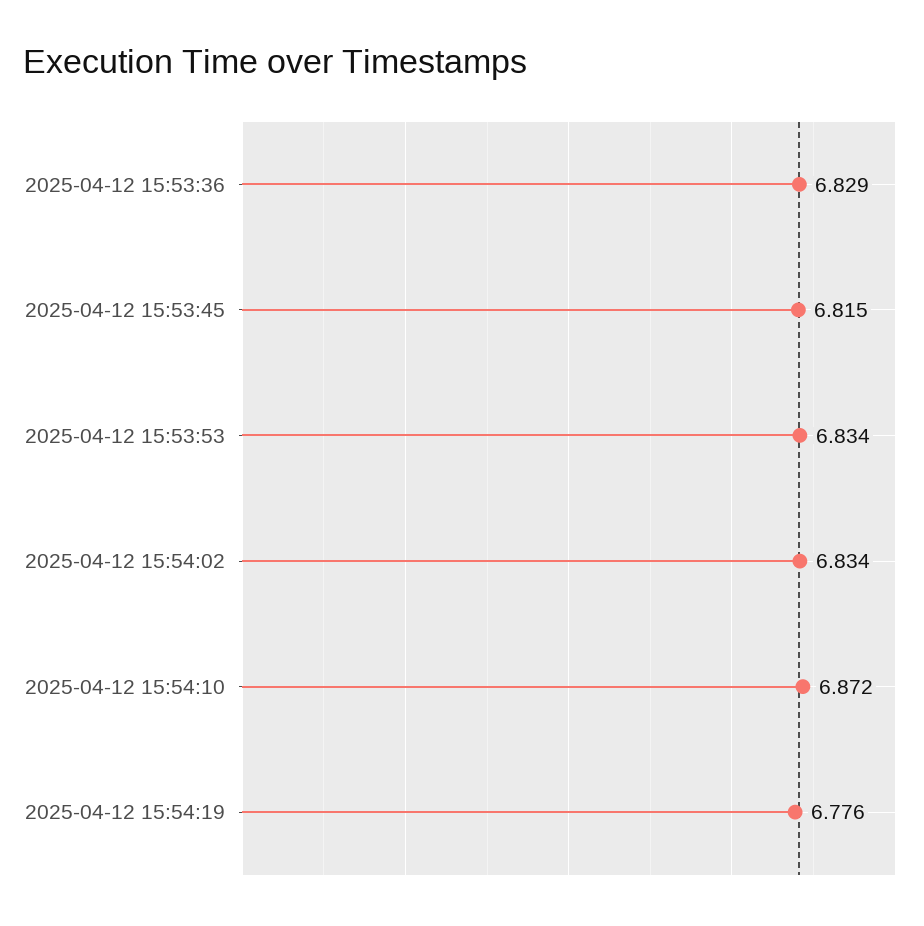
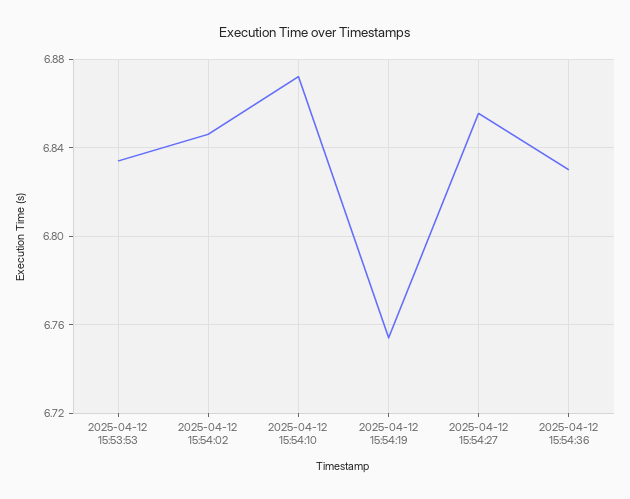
2025-04-12 15:53:36: 6.829 -> none
2025-04-12 15:53:45: 6.815 -> none
2025-04-12 15:54:02: 6.834 -> 6.845
2025-04-12 15:54:19: 6.776 -> 6.755
2025-04-12 15:54:27: none -> 6.855
2025-04-12 15:54:36: none -> 6.83

